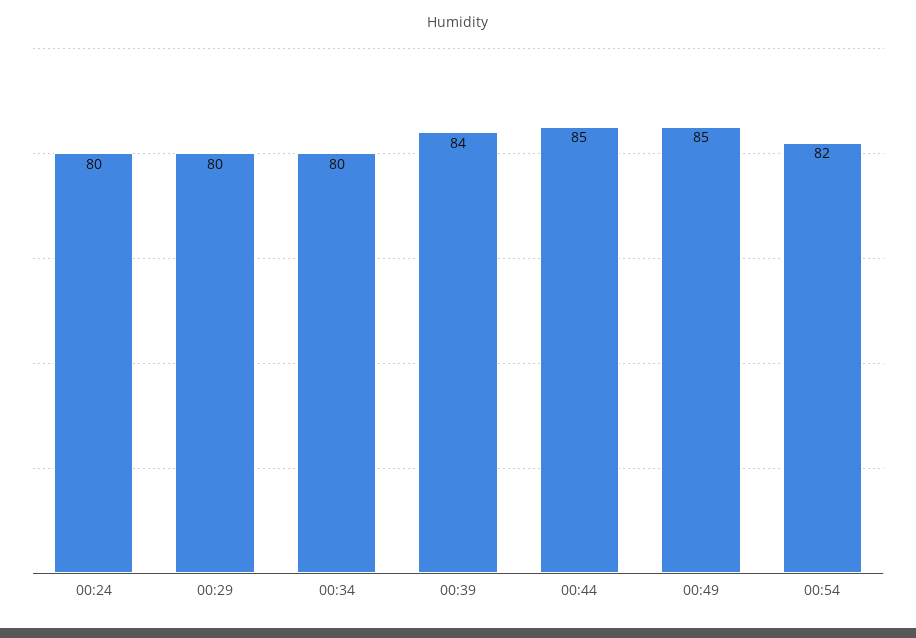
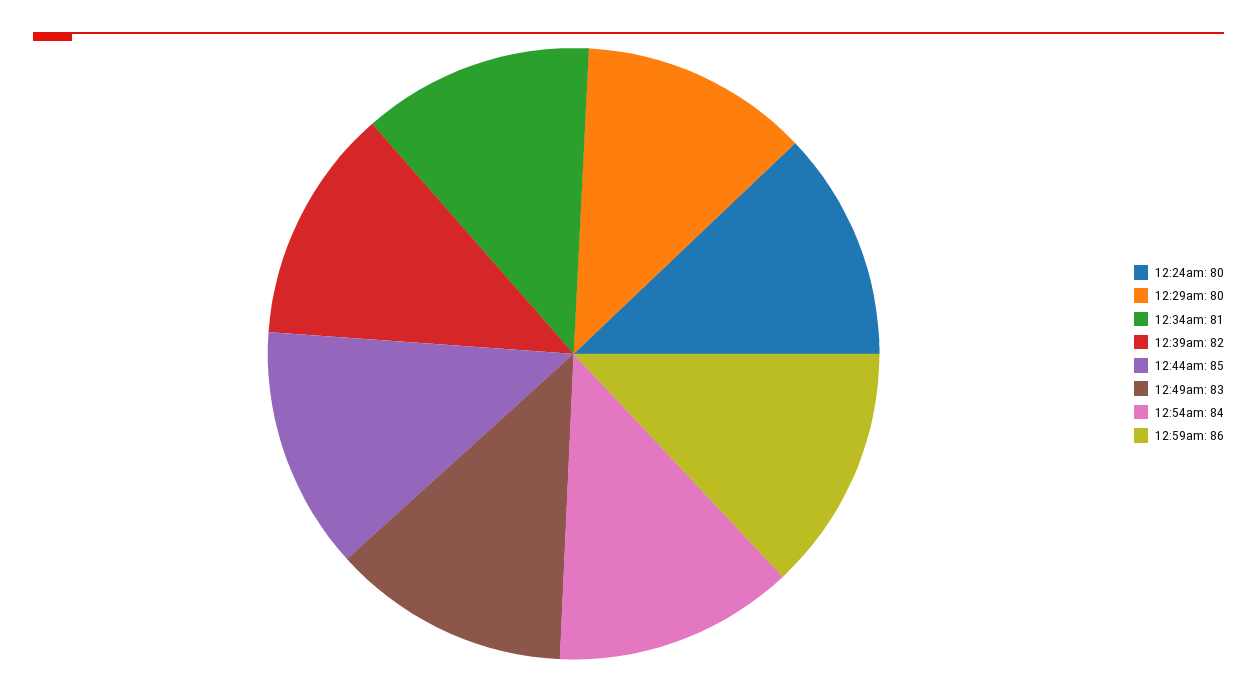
00:34: 80 -> 81
00:39: 84 -> 82
00:49: 85 -> 83
00:54: 82 -> 84
12:59am: none -> 86

